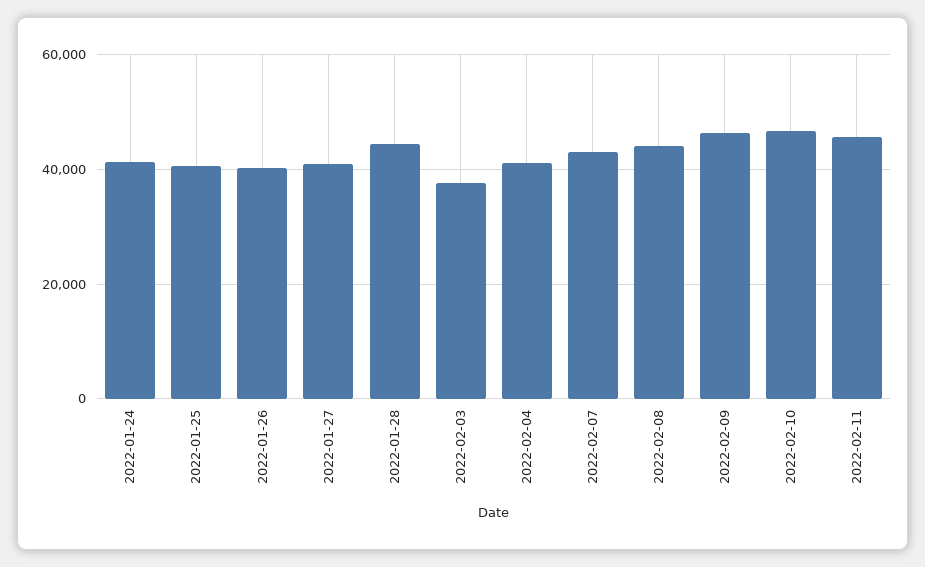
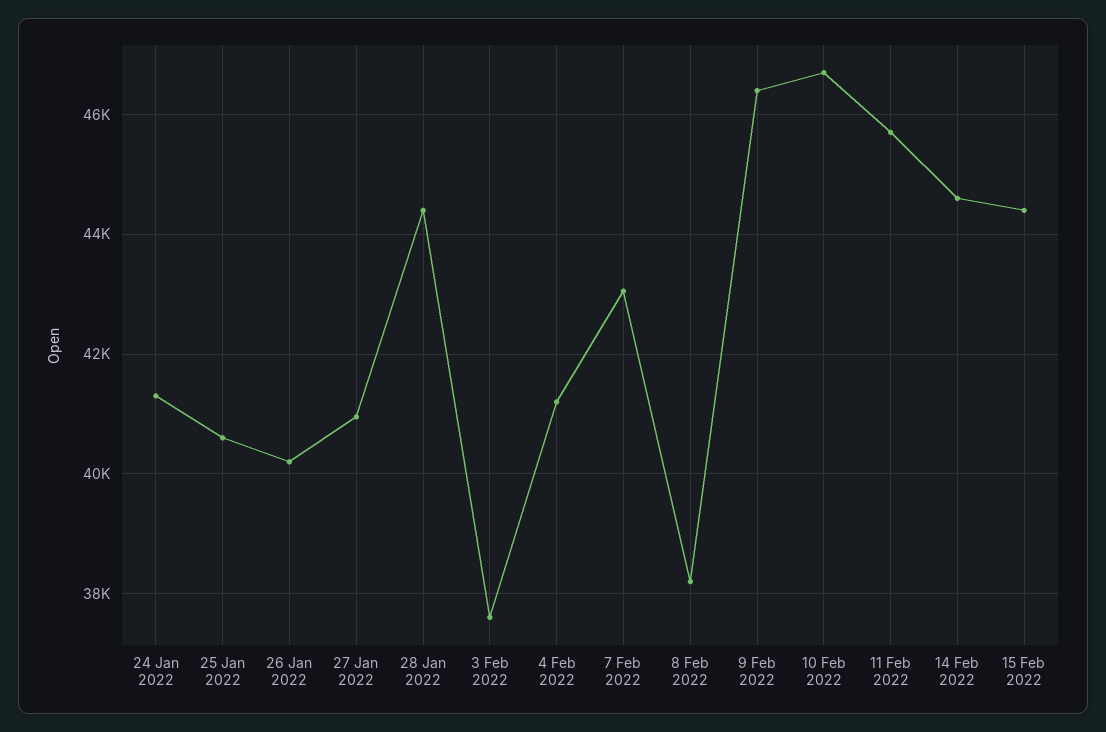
2022-02-08: 44000 -> 38200
14 Feb 2022: none -> 44600
15 Feb 2022: none -> 44400

